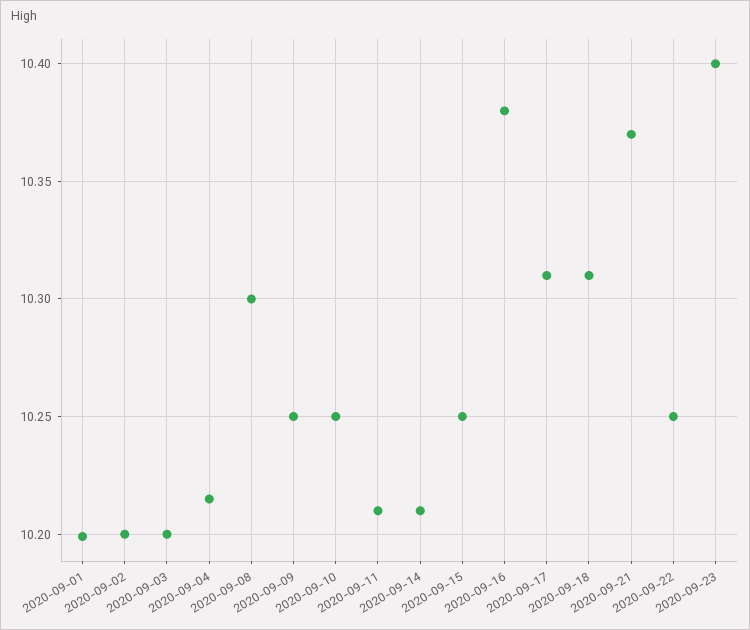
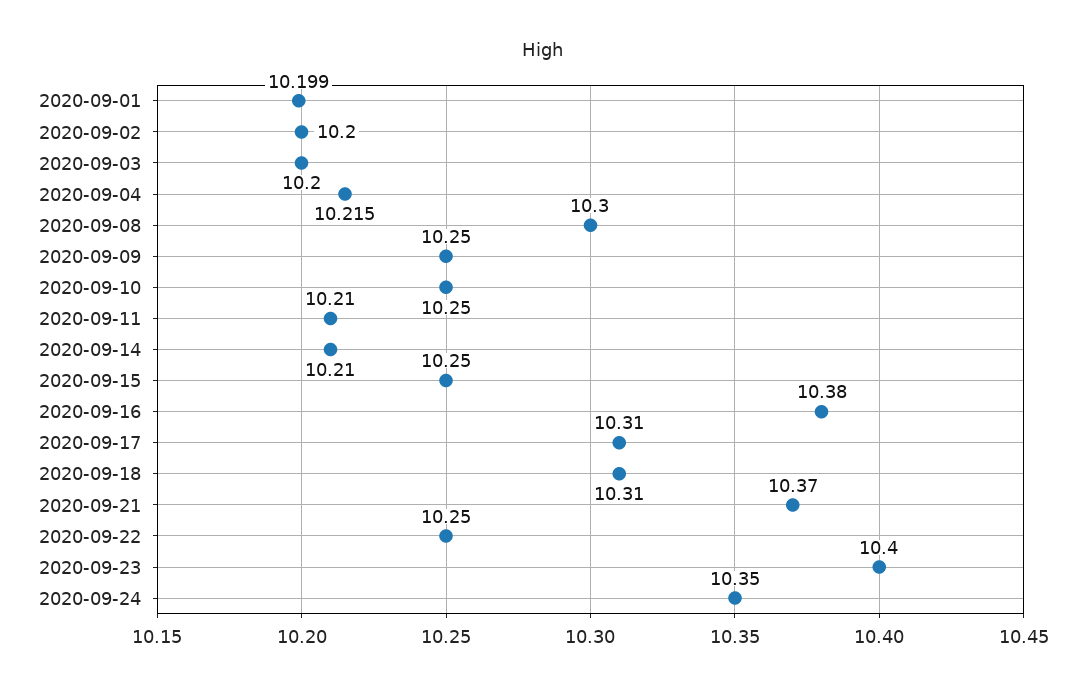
2020-09-24: none -> 10.35

